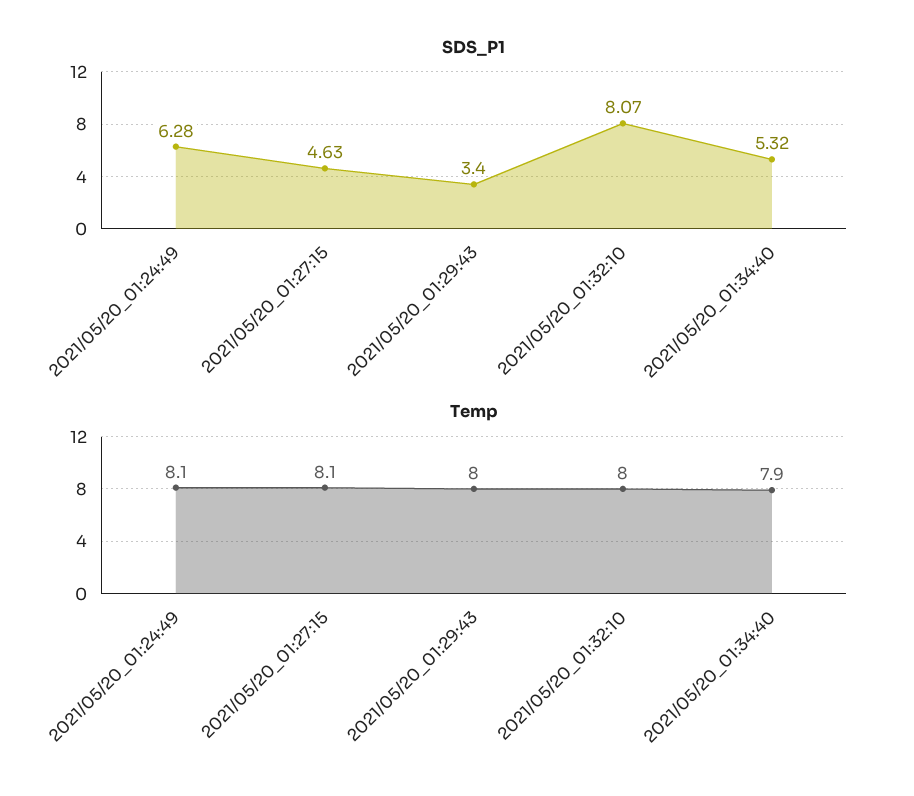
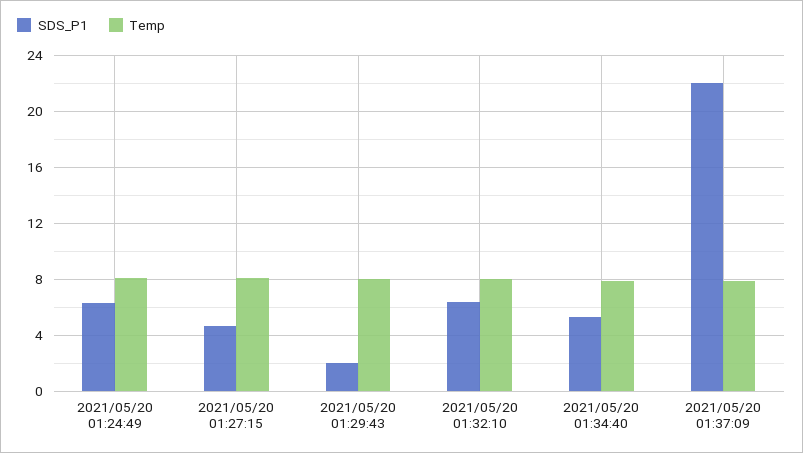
SDS_P1, 2021/05/20_01:29:43: 3.4 -> 2
SDS_P1, 2021/05/20_01:32:10: 8.07 -> 6.5
SDS_P1, 2021/05/20 01:37:09: none -> 22
Temp, 2021/05/20 01:37:09: none -> 8

